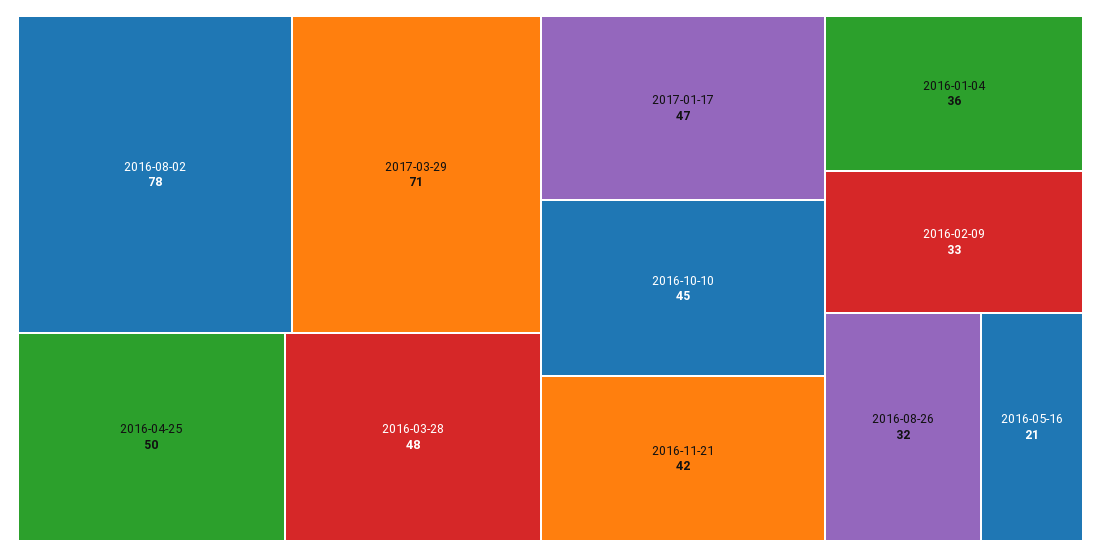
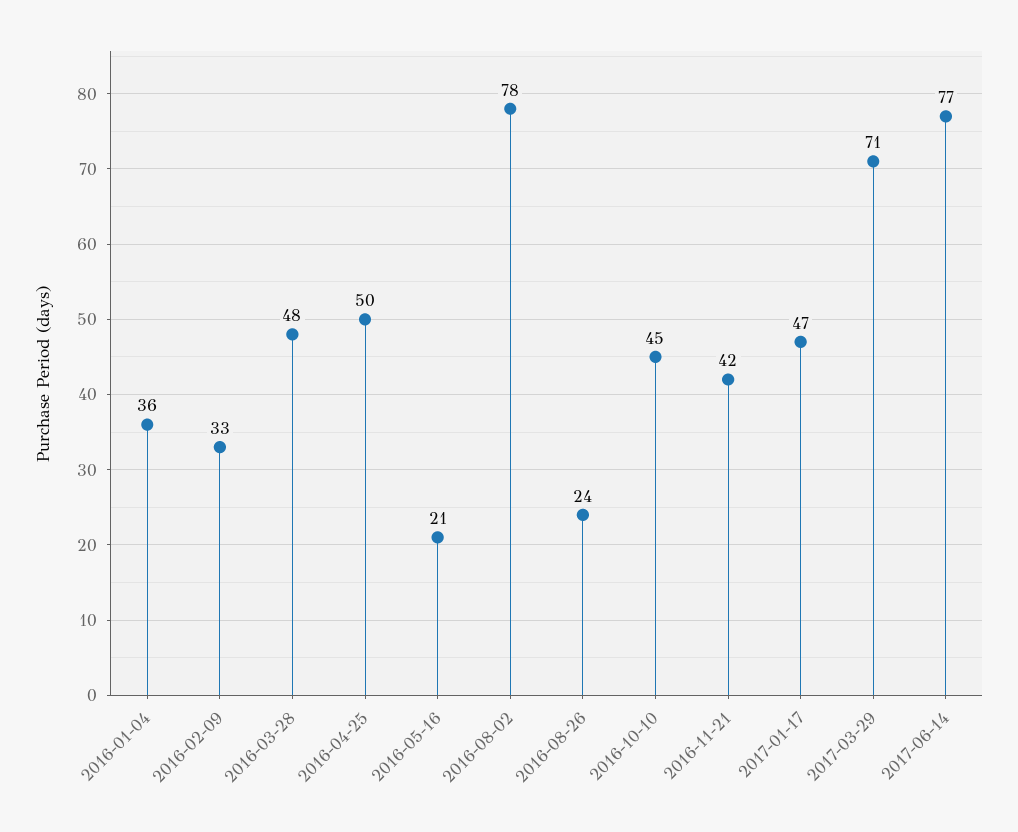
2016-08-26: 32 -> 24
2017-06-14: none -> 77

